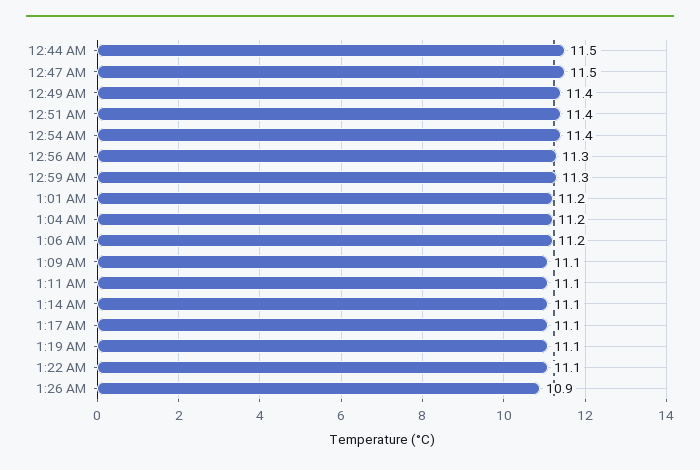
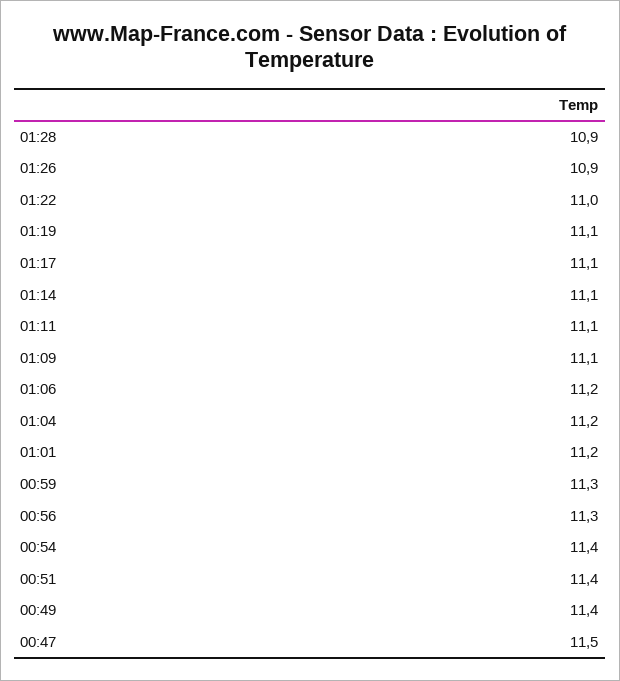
12:44 AM: 11.5 -> none
1:22 AM: 11.1 -> 11
01:28: none -> 10.9

